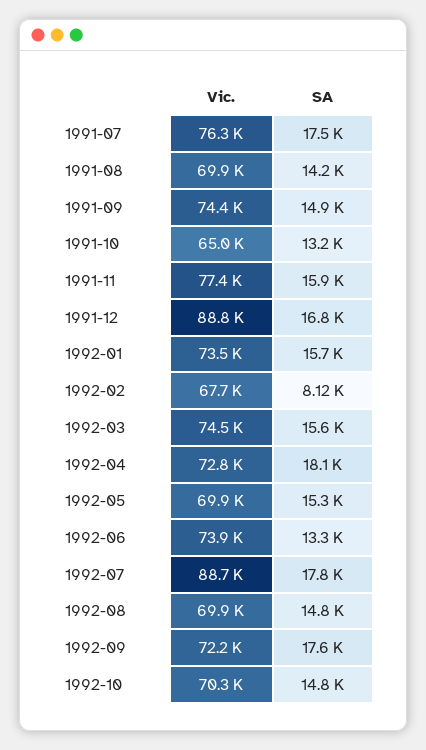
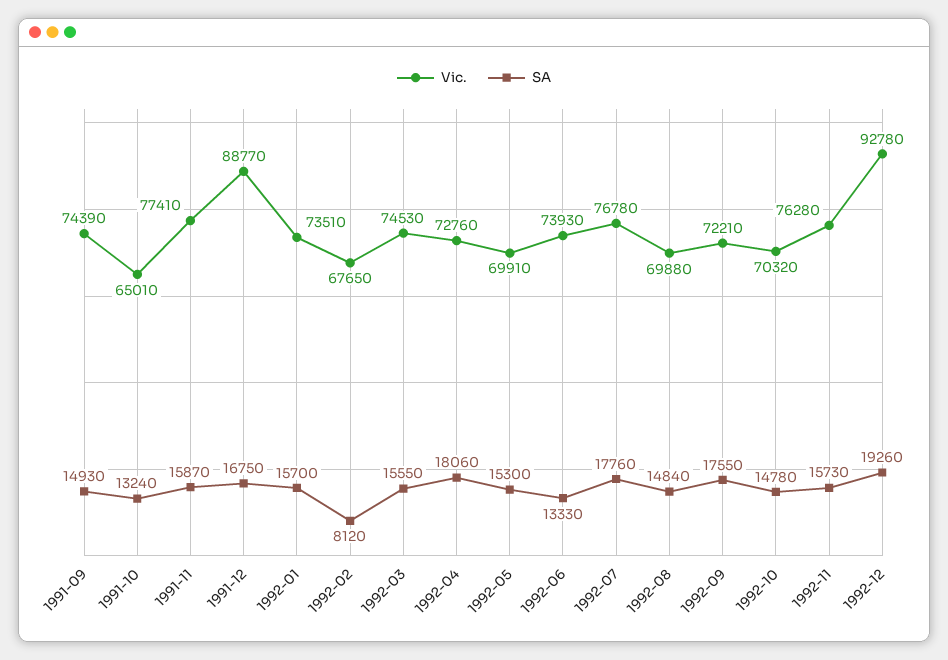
Vic., 1991-07: 76300 -> none
SA, 1991-07: 17500 -> none
Vic., 1991-08: 69900 -> none
SA, 1991-08: 14200 -> none
Vic., 1992-07: 88700 -> 76780
Vic., 1992-11: none -> 76280
SA, 1992-11: none -> 15730
Vic., 1992-12: none -> 92780
SA, 1992-12: none -> 19260

